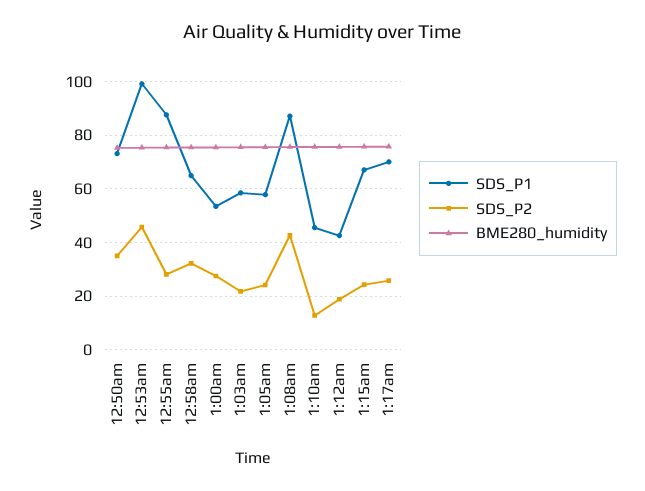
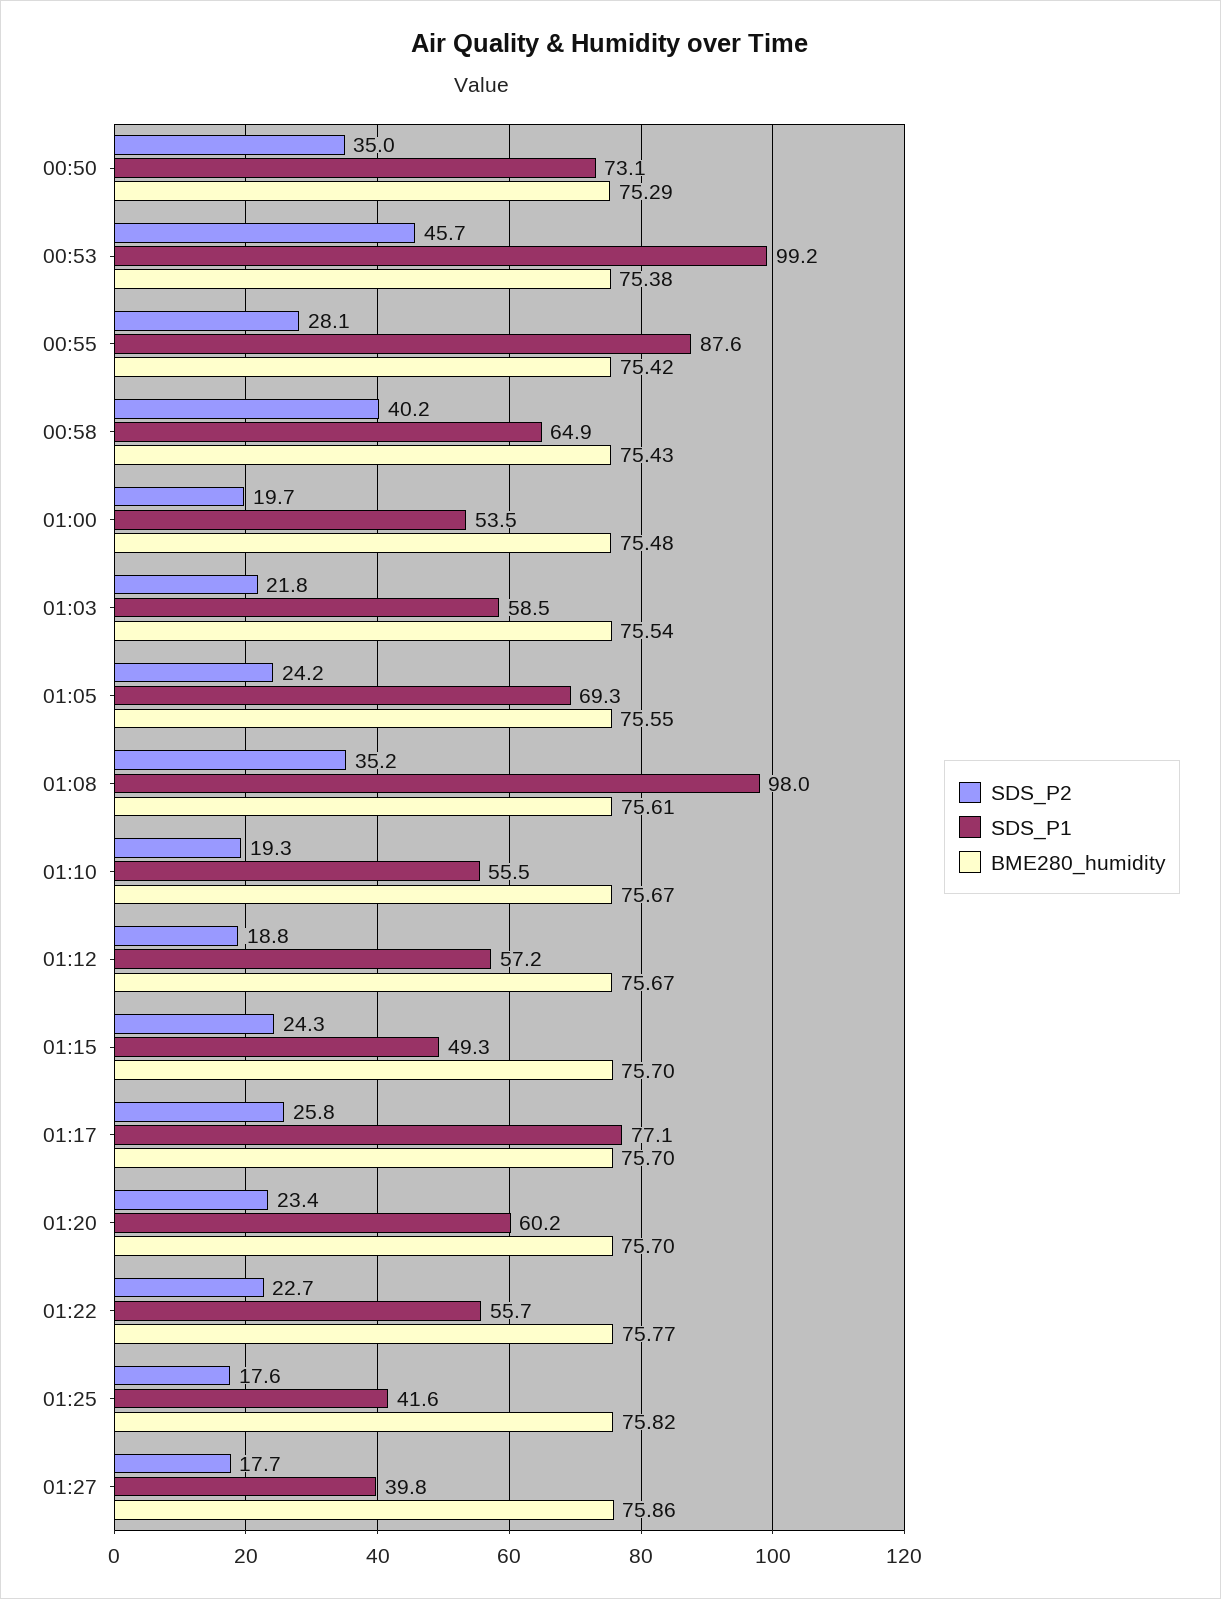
SDS_P2, 12:58am: 32.5 -> 40.2
SDS_P2, 1:00am: 27.5 -> 19.7
SDS_P1, 1:05am: 57.5 -> 69.3
SDS_P1, 1:08am: 87.5 -> 98
SDS_P2, 1:08am: 42.5 -> 35.2
SDS_P1, 1:10am: 45 -> 55.5
SDS_P2, 1:10am: 12.5 -> 19.3
SDS_P1, 1:12am: 42.5 -> 57.2
SDS_P1, 1:15am: 67.5 -> 49.3
SDS_P1, 1:17am: 70 -> 77.1
SDS_P2, 01:20: none -> 23.4
SDS_P1, 01:20: none -> 60.2
BME280_humidity, 01:20: none -> 75.7
SDS_P2, 01:22: none -> 22.7
SDS_P1, 01:22: none -> 55.7
BME280_humidity, 01:22: none -> 75.77
SDS_P2, 01:25: none -> 17.6
SDS_P1, 01:25: none -> 41.6
BME280_humidity, 01:25: none -> 75.82
SDS_P2, 01:27: none -> 17.7
SDS_P1, 01:27: none -> 39.8
BME280_humidity, 01:27: none -> 75.86

